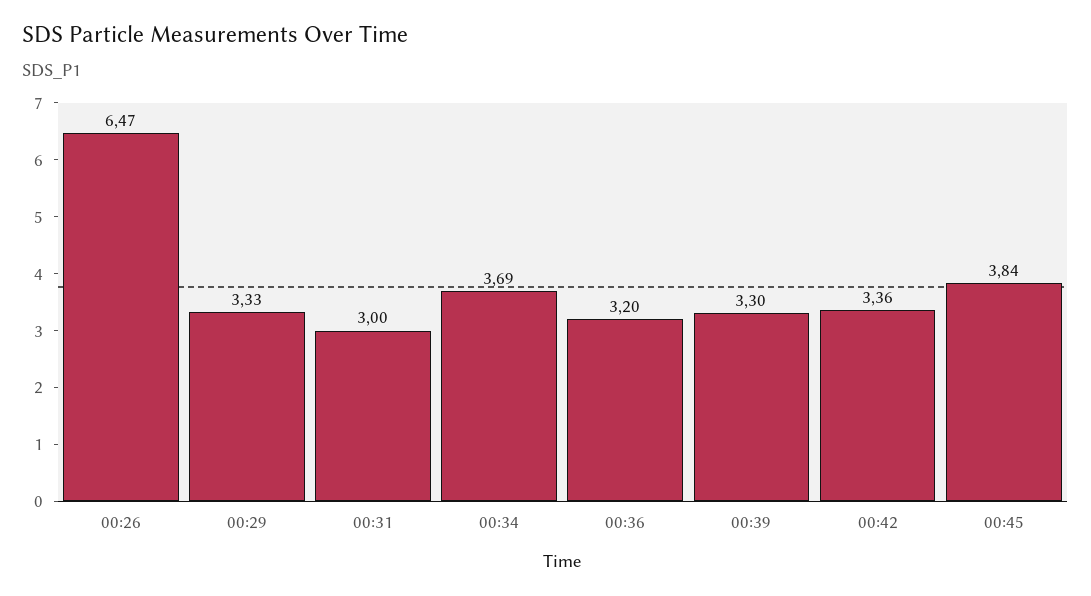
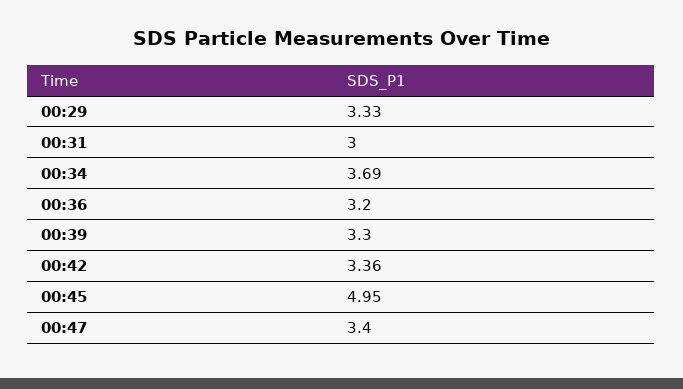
00:26: 6.47 -> none
00:45: 3.84 -> 4.95
00:47: none -> 3.4

